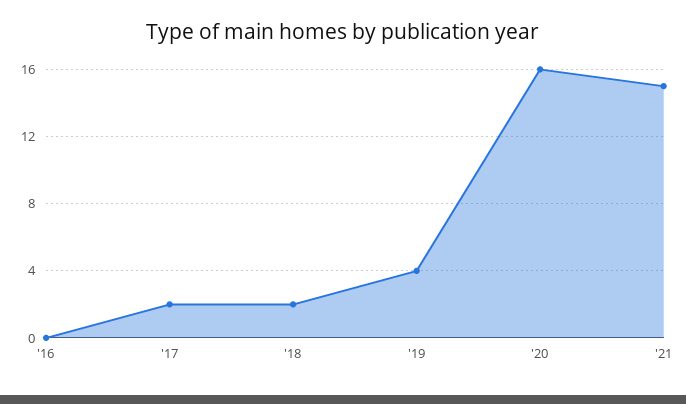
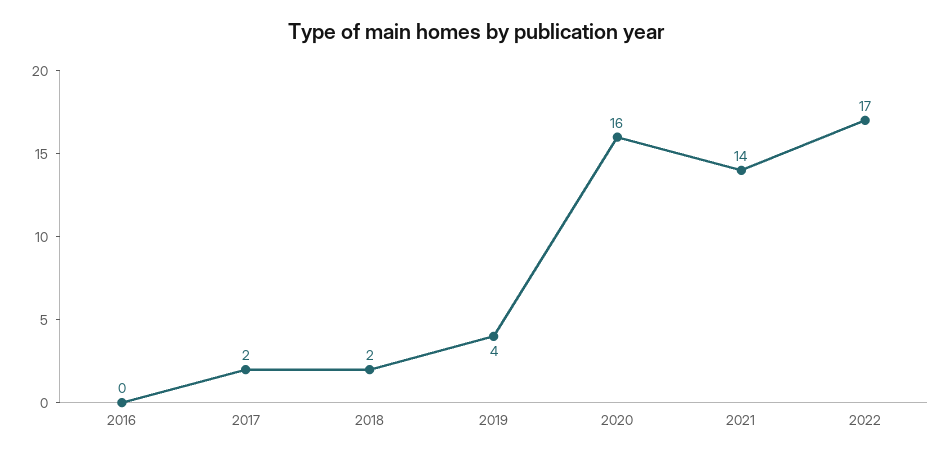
'21: 15 -> 14
2022: none -> 17

